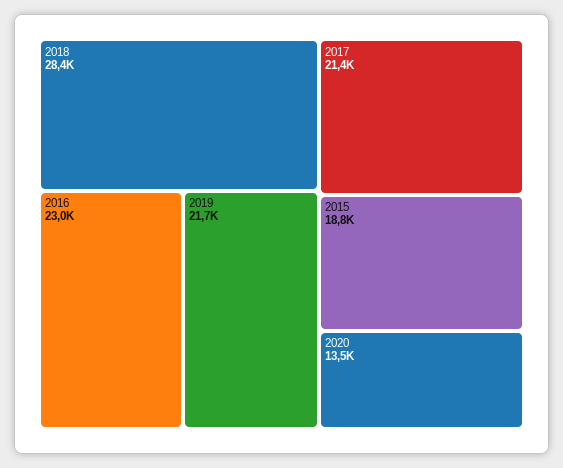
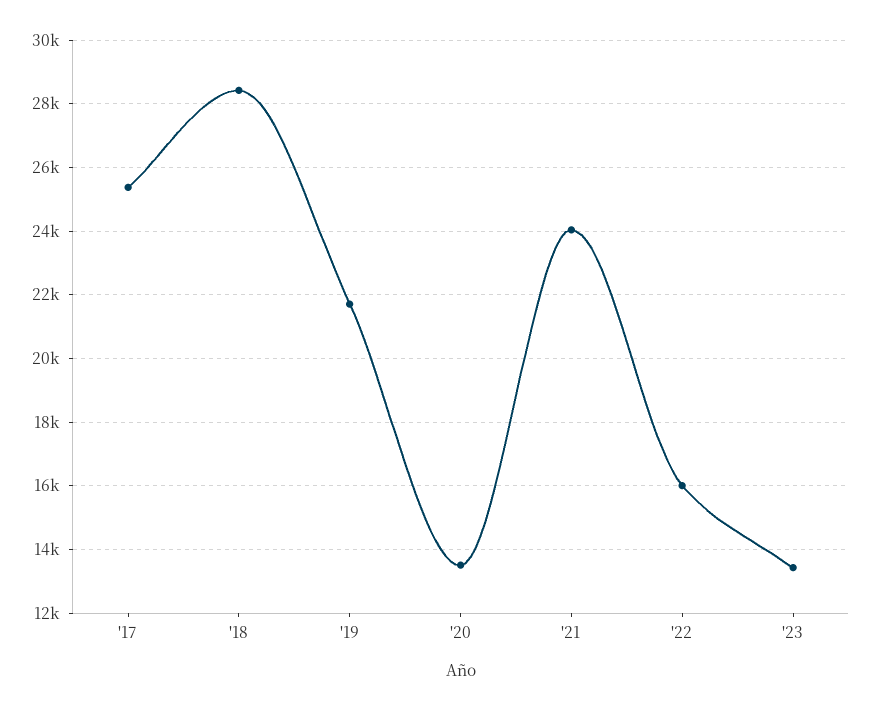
2016: 23000 -> none
2017: 21400 -> 25400
2015: 18800 -> none
'21: none -> 24000
'22: none -> 16000
'23: none -> 13400

